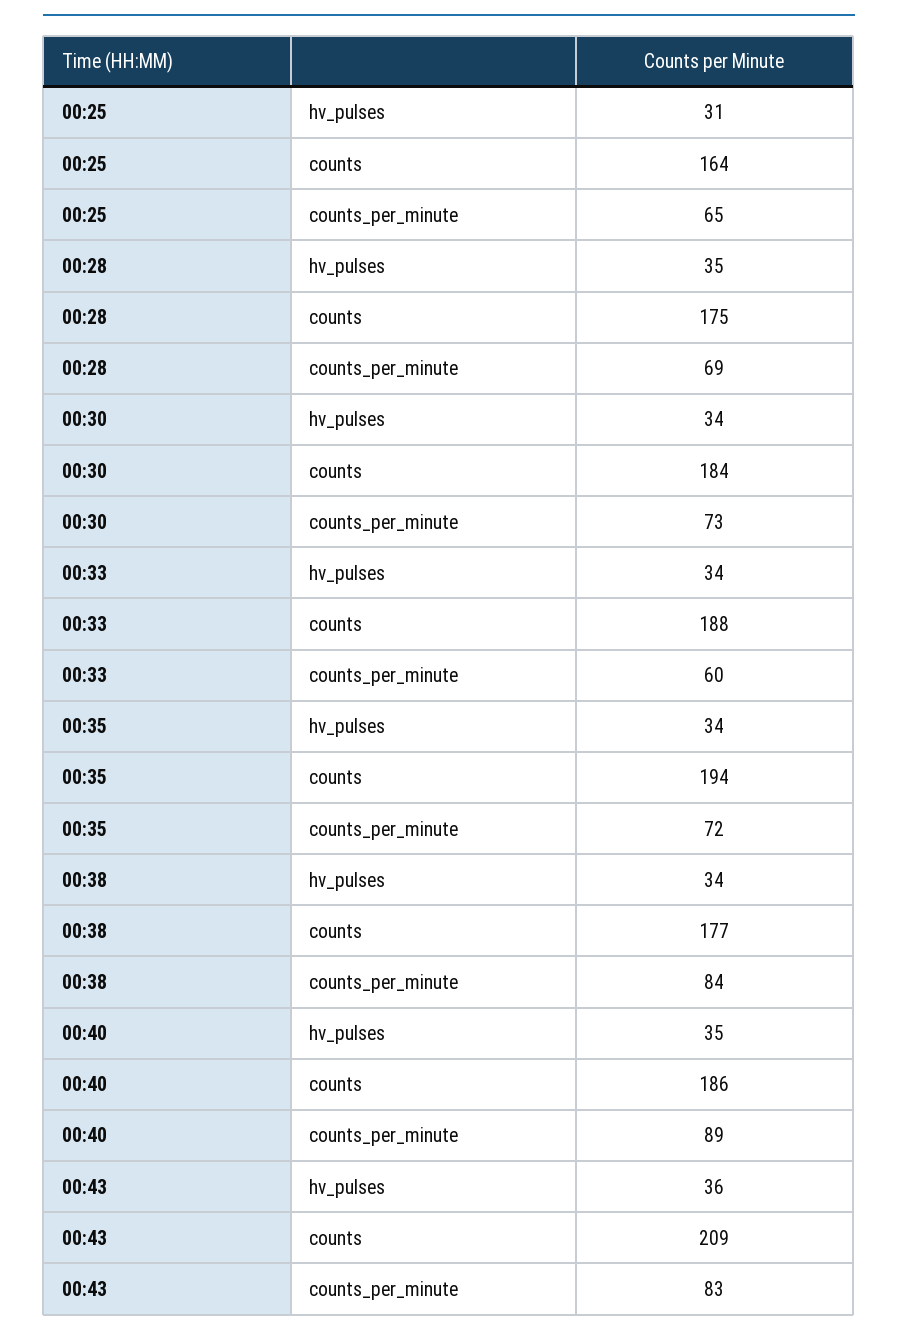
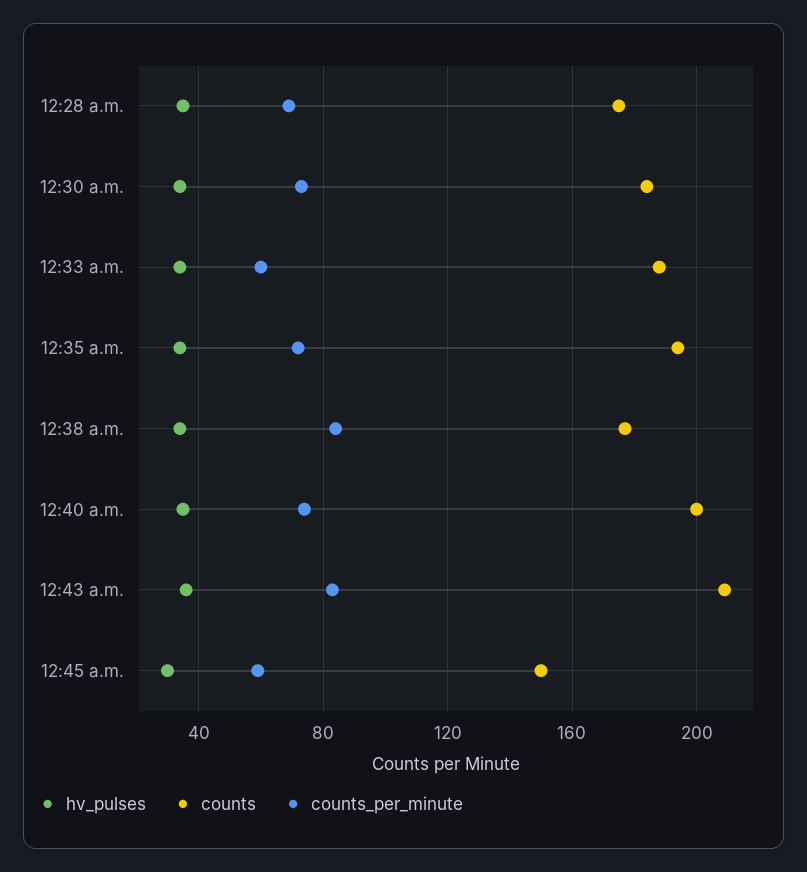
hv_pulses, 00:25: 31 -> none
counts, 00:25: 164 -> none
counts_per_minute, 00:25: 65 -> none
counts, 00:40: 186 -> 200
counts_per_minute, 00:40: 89 -> 75
hv_pulses, 12:45 a.m.: none -> 30
counts, 12:45 a.m.: none -> 150
counts_per_minute, 12:45 a.m.: none -> 60

